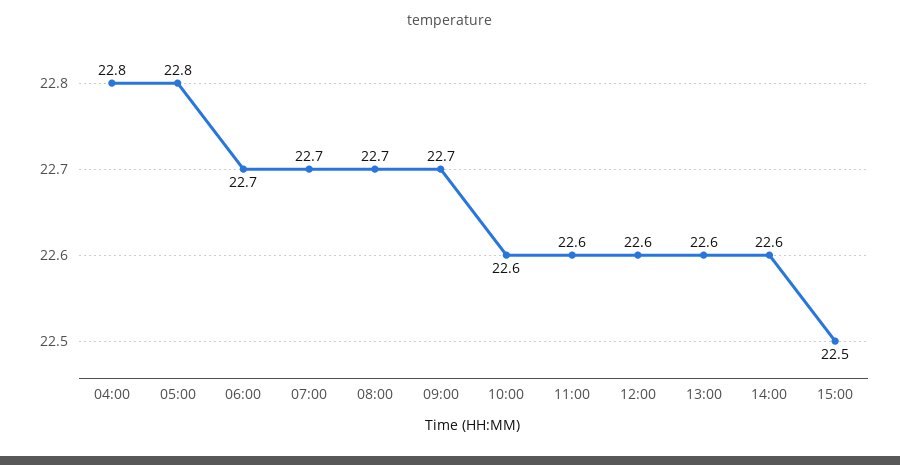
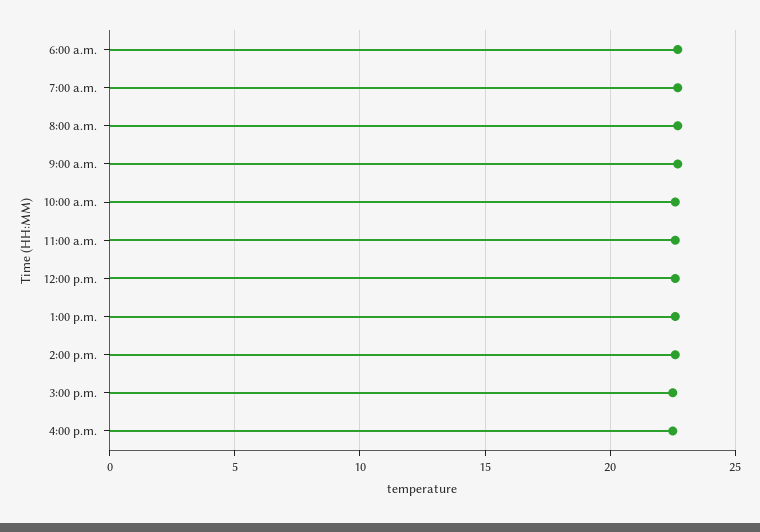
04:00: 22.8 -> none
05:00: 22.8 -> none
4:00 p.m.: none -> 22.5

